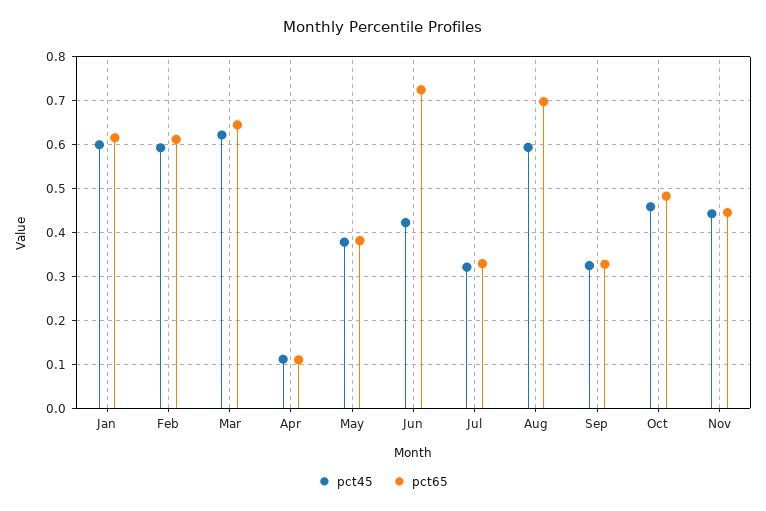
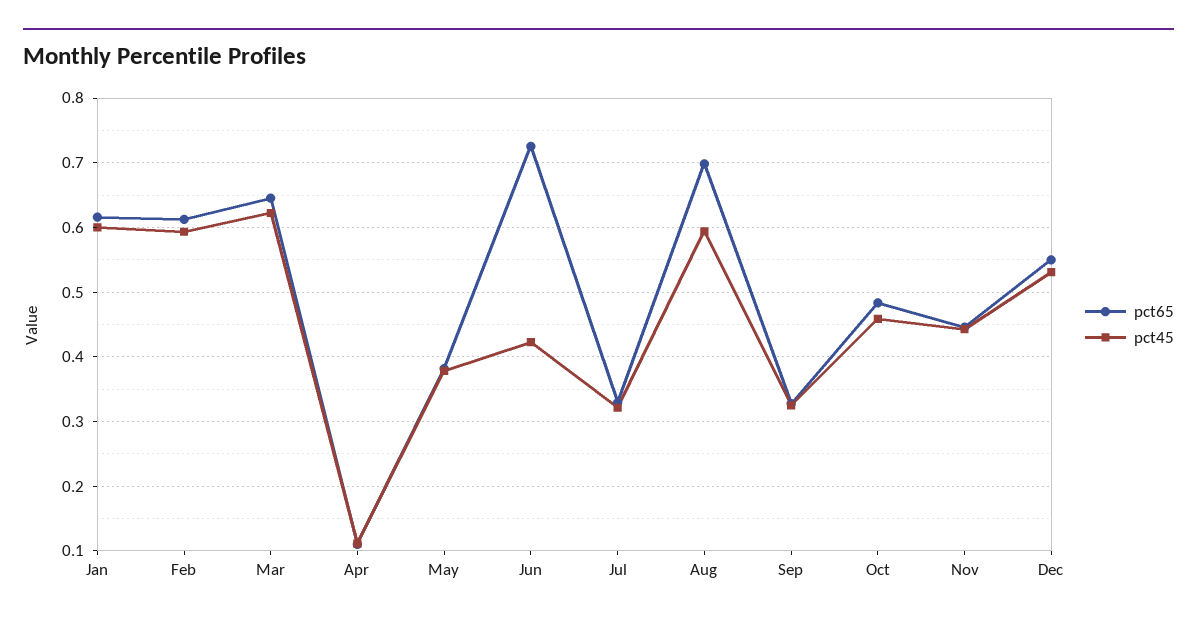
pct65, Dec: none -> 0.55
pct45, Dec: none -> 0.53

